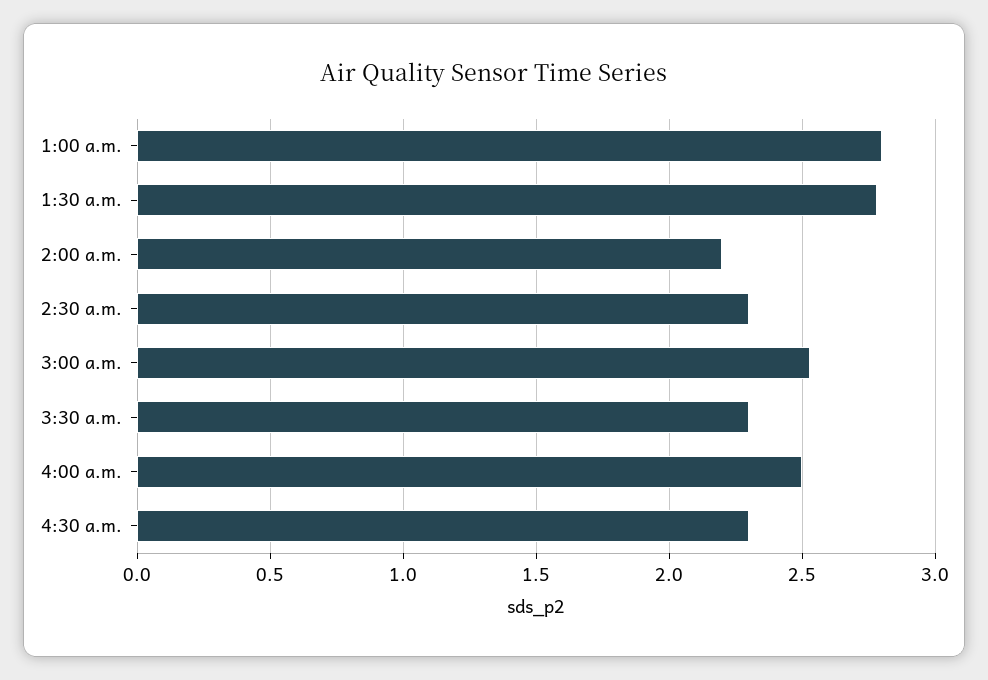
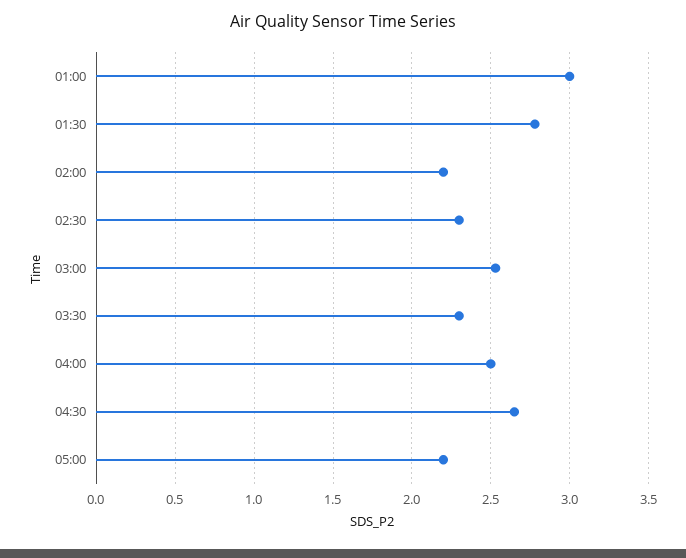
1:00 a.m.: 2.8 -> 3
4:30 a.m.: 2.3 -> 2.65
05:00: none -> 2.2

